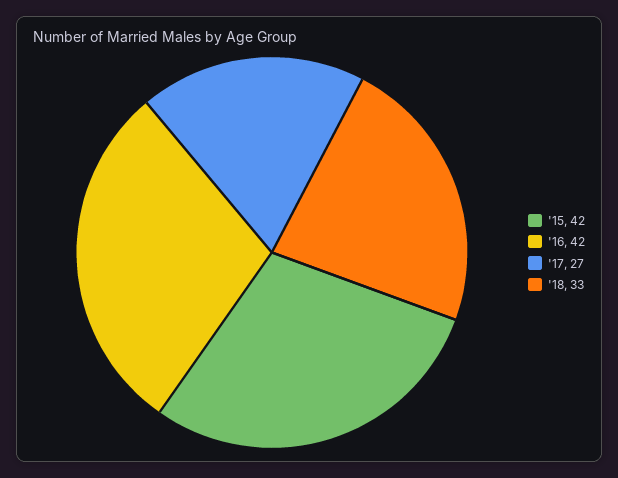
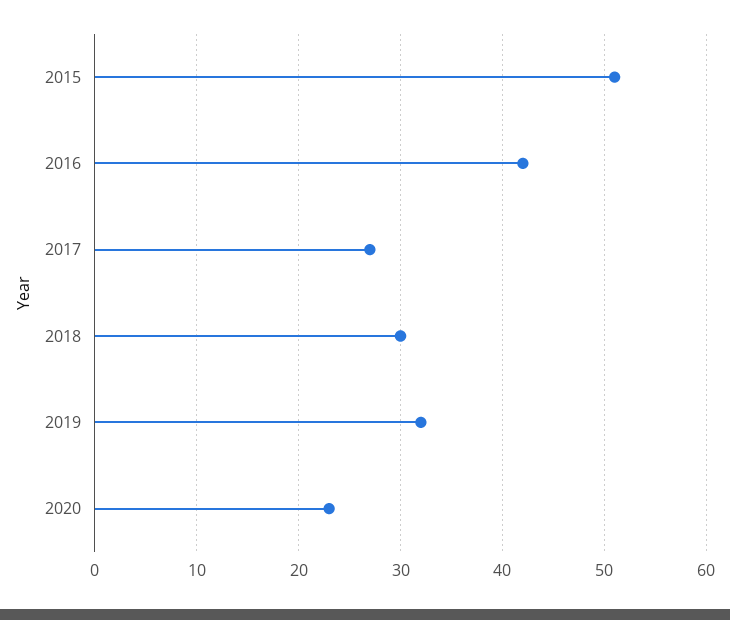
'15: 42 -> 51
'18: 33 -> 30
2019: none -> 32
2020: none -> 23

